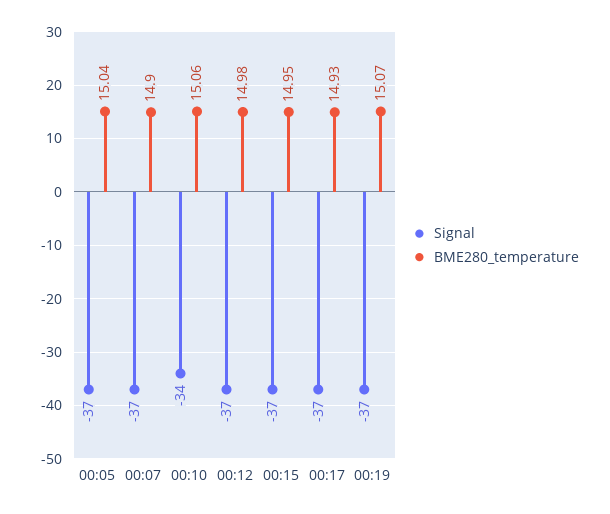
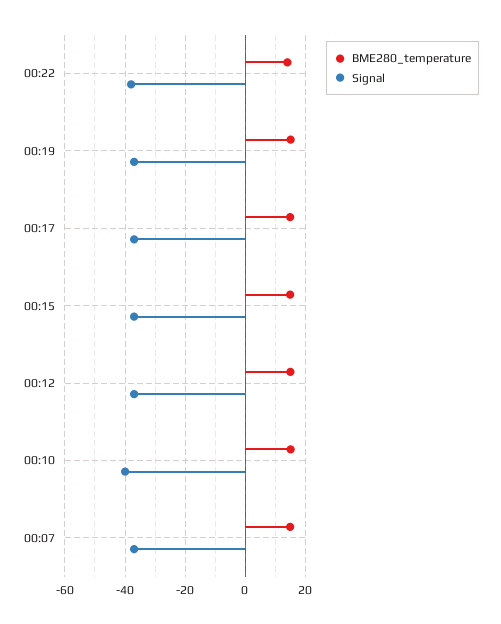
Signal, 00:05: -37 -> none
BME280_temperature, 00:05: 15.04 -> none
Signal, 00:10: -34 -> -40
BME280_temperature, 00:22: none -> 14
Signal, 00:22: none -> -38

